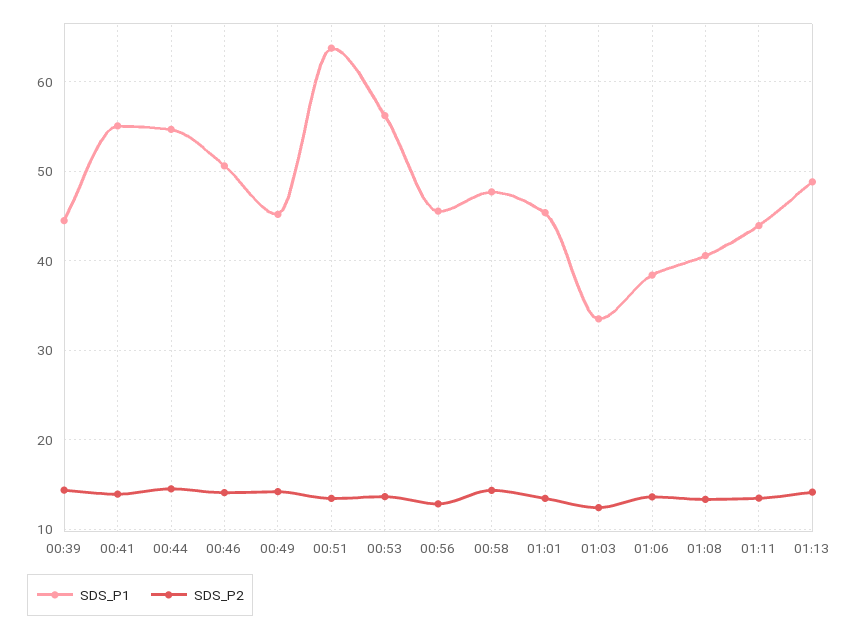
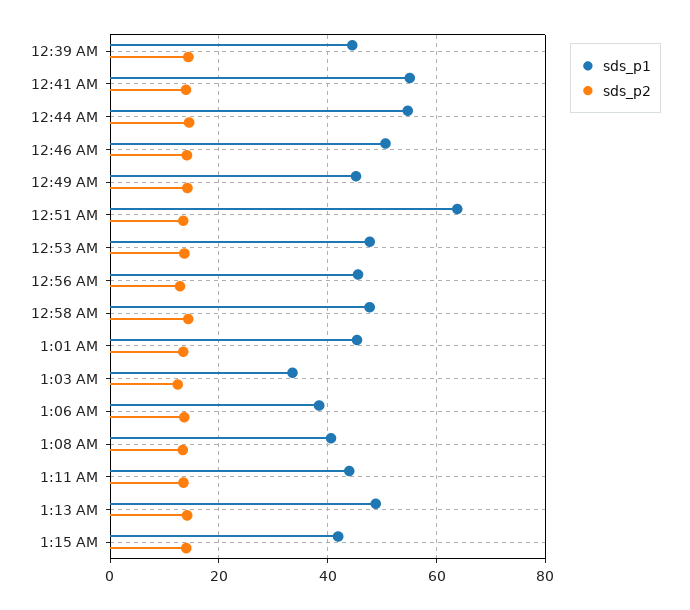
SDS_P1, 00:53: 56 -> 48
SDS_P1, 1:15 AM: none -> 42
SDS_P2, 1:15 AM: none -> 14

